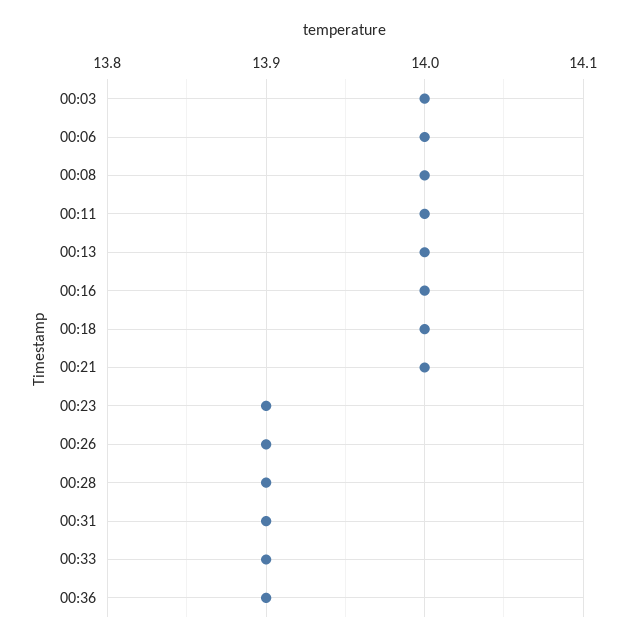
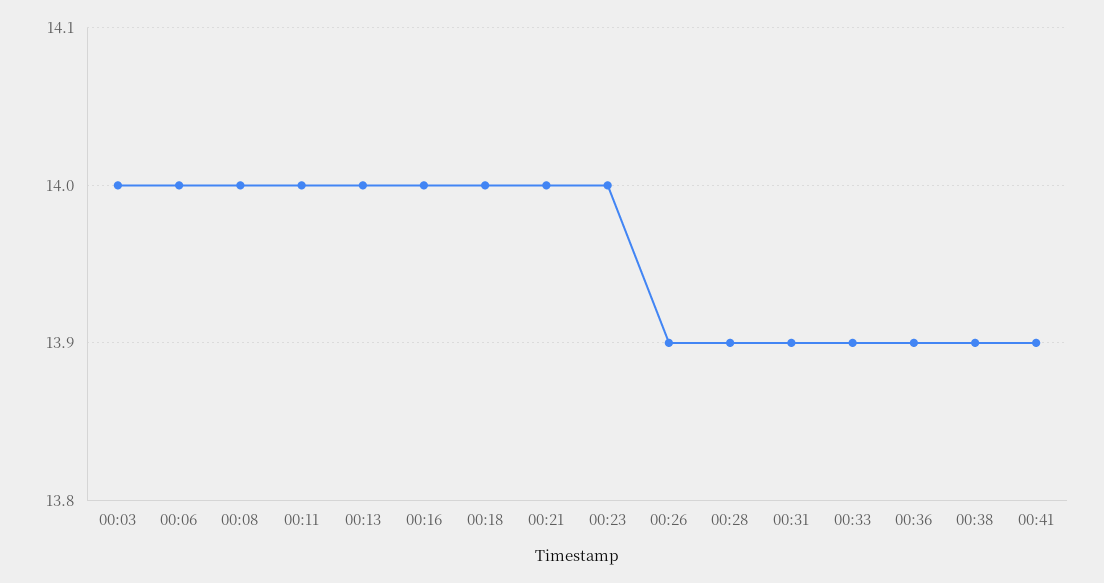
00:23: 13.9 -> 14
00:38: none -> 13.9
00:41: none -> 13.9

